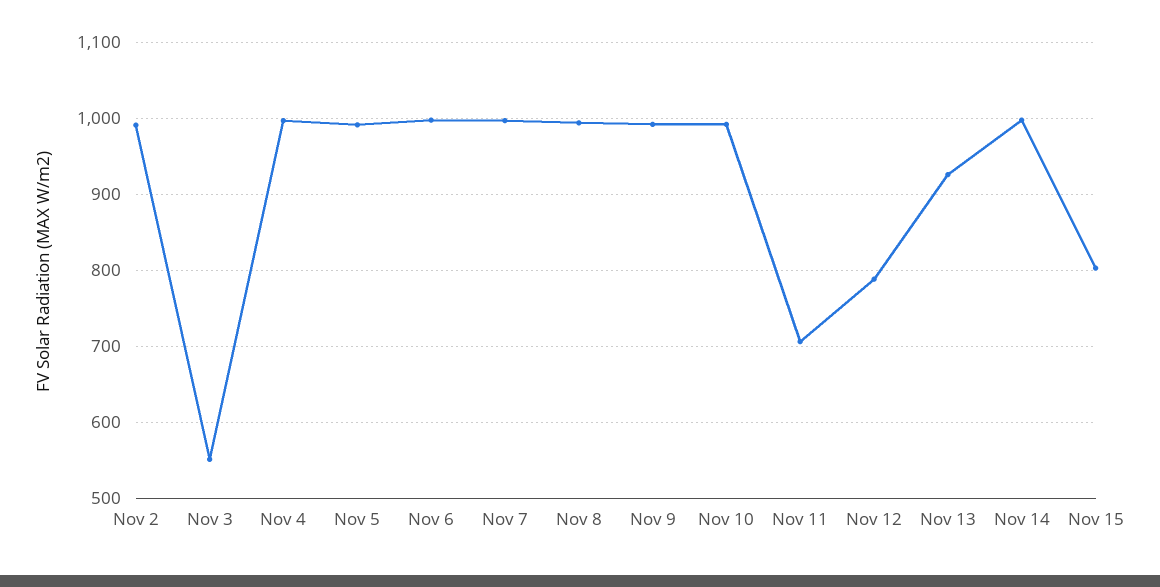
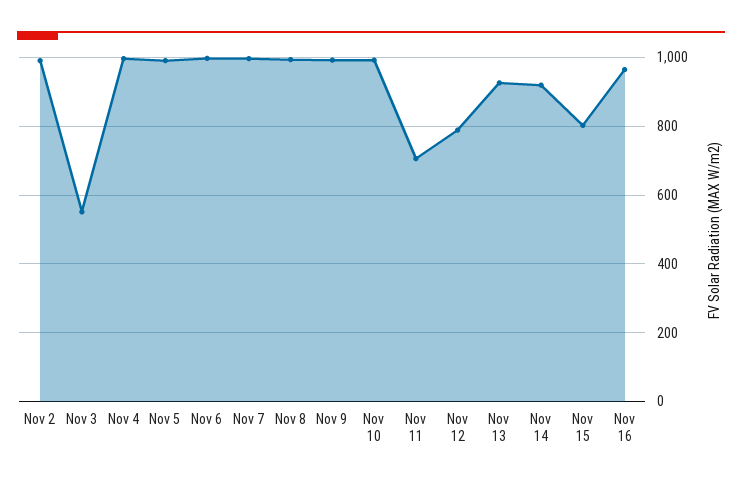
Nov 14: 1000 -> 920
Nov 16: none -> 960

